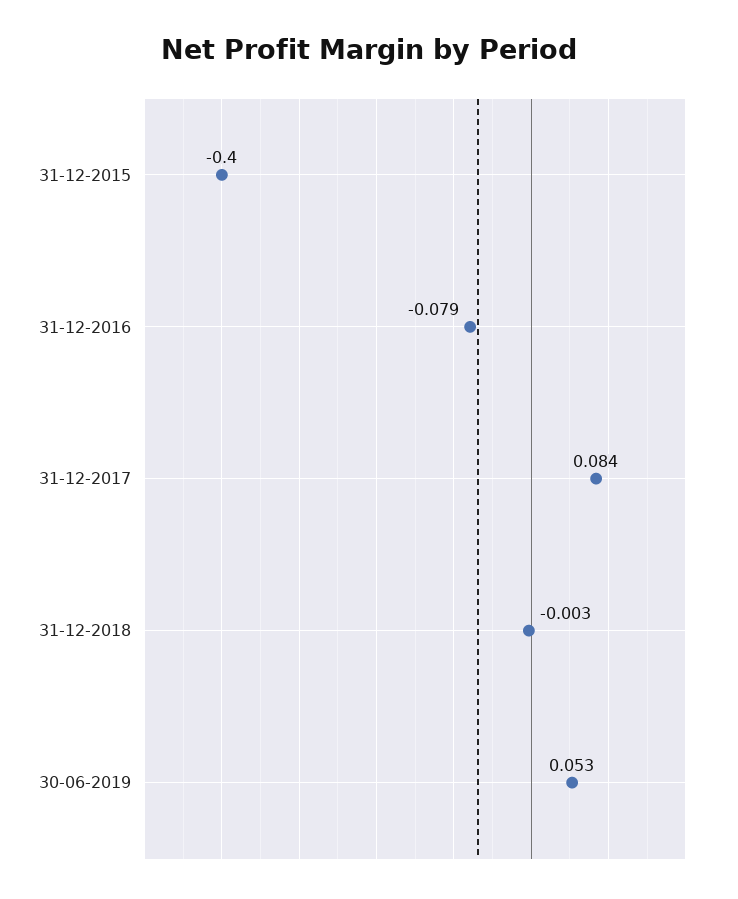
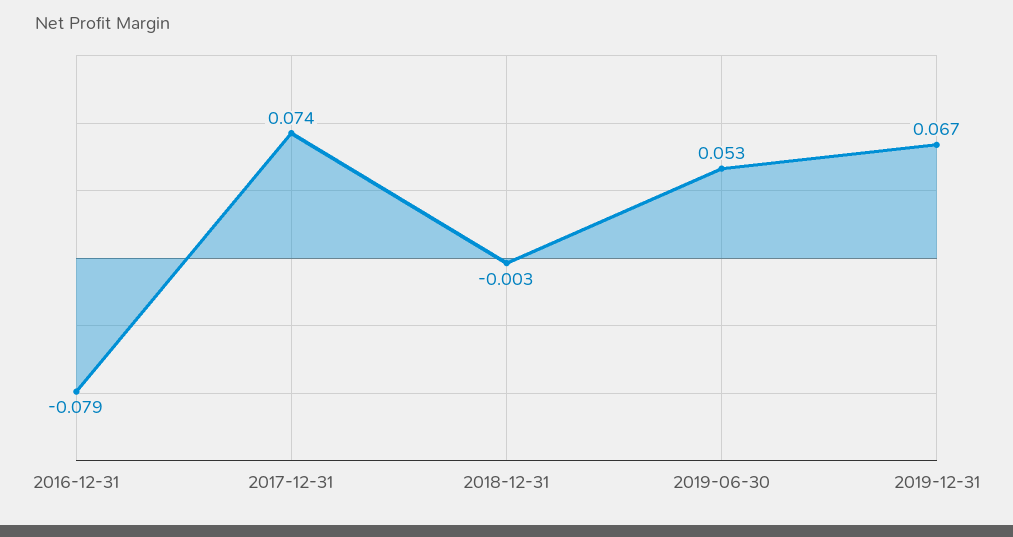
31-12-2015: -0.4 -> none
31-12-2017: 0.084 -> 0.074
2019-12-31: none -> 0.067

